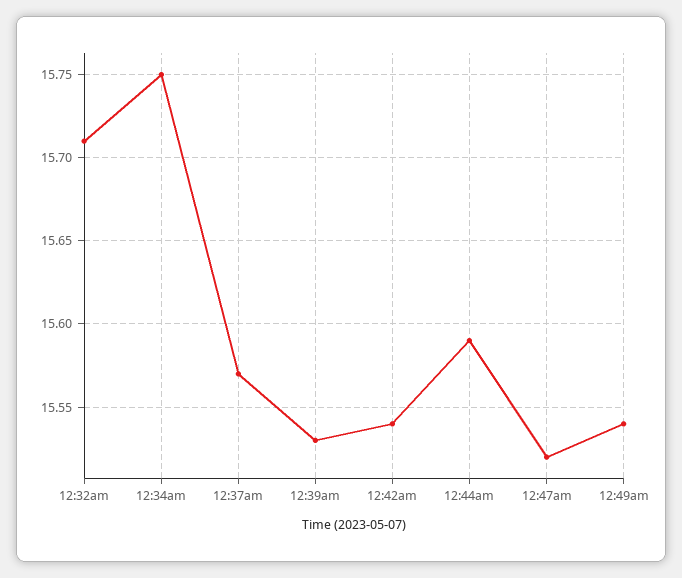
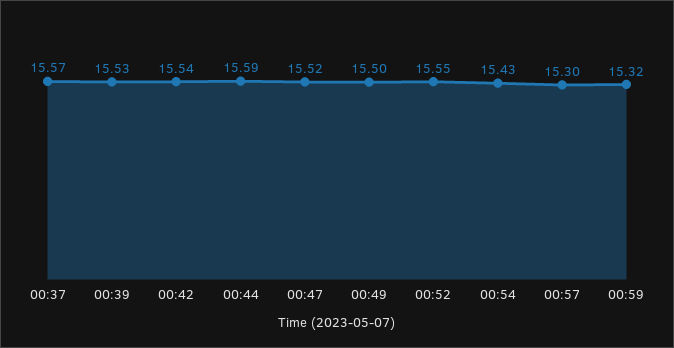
12:32am: 15.71 -> none
12:34am: 15.75 -> none
12:49am: 15.54 -> 15.5
00:52: none -> 15.55
00:54: none -> 15.43
00:57: none -> 15.3
00:59: none -> 15.32

